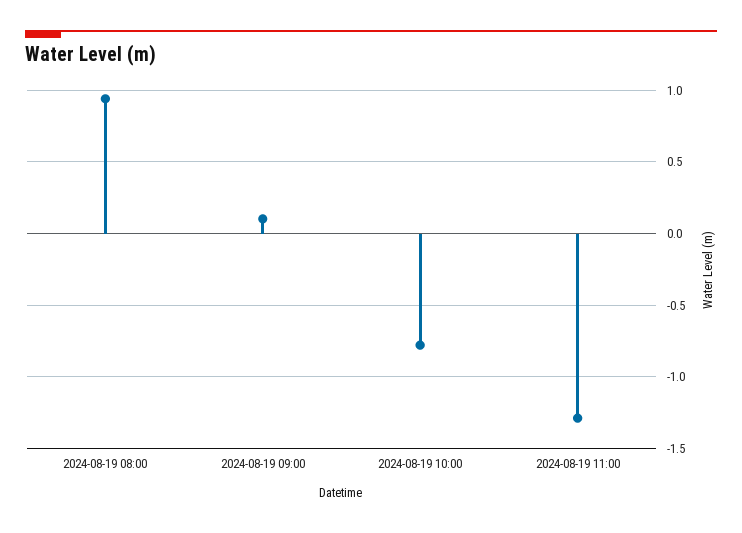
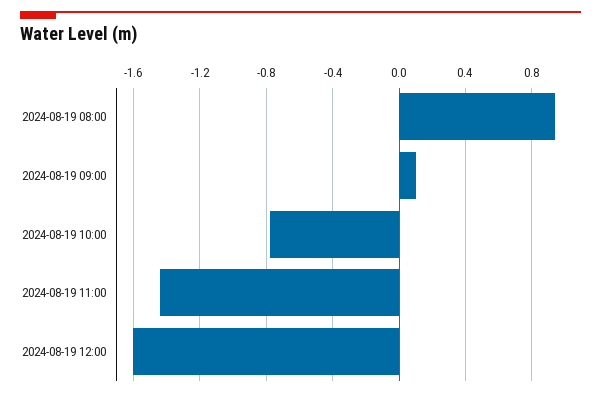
2024-08-19 11:00: -1.3 -> -1.45
2024-08-19 12:00: none -> -1.6

